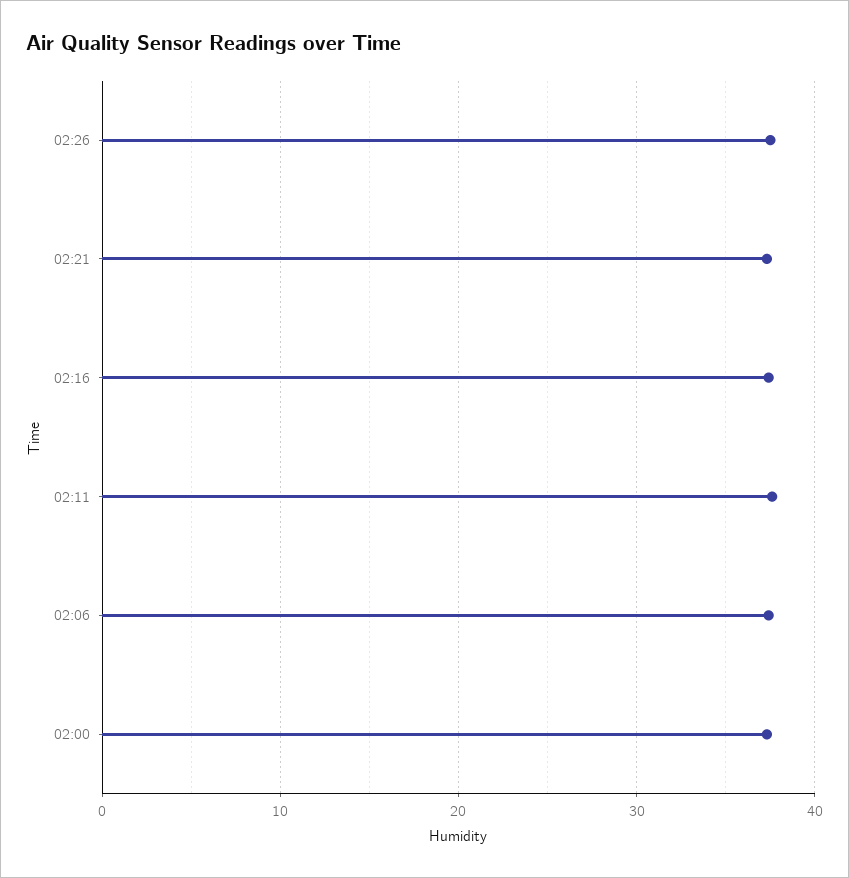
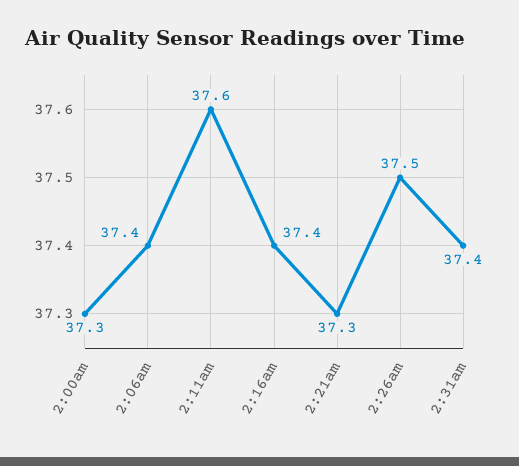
2:31am: none -> 37.4

